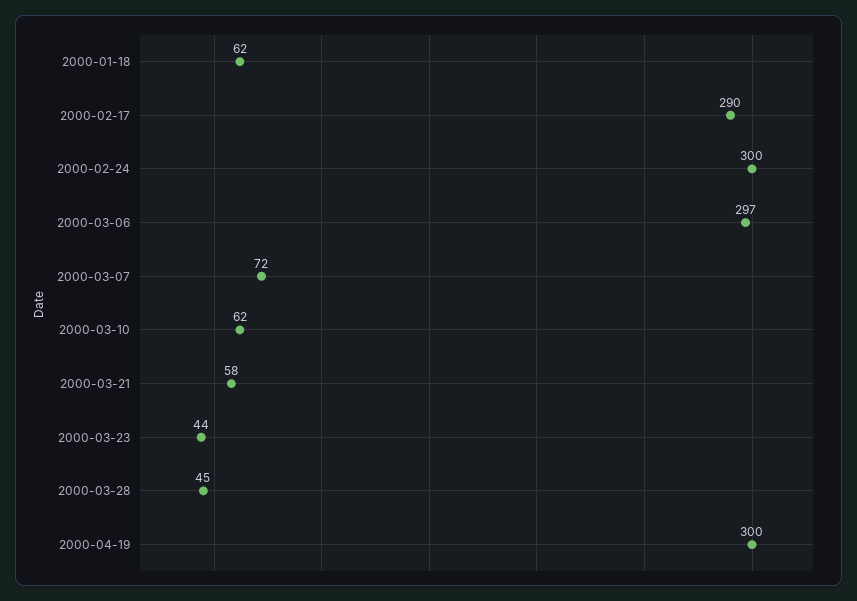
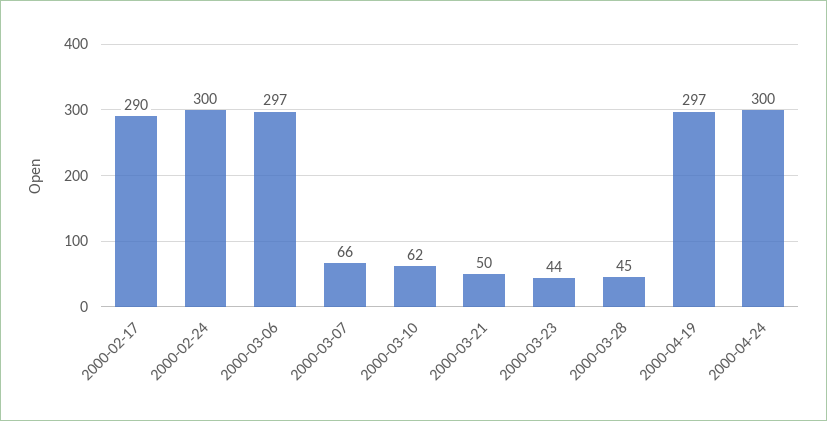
2000-01-18: 62 -> none
2000-03-07: 72 -> 66
2000-03-21: 58 -> 50
2000-04-19: 300 -> 297
2000-04-24: none -> 300

